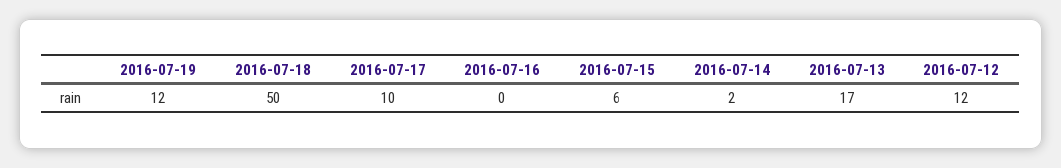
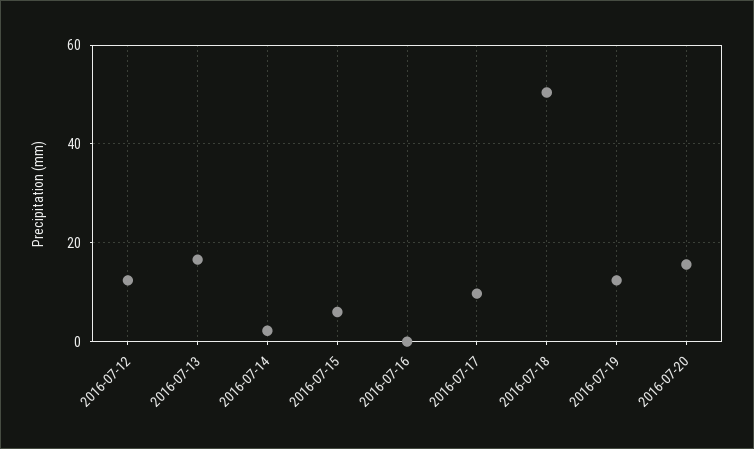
2016-07-20: none -> 16

